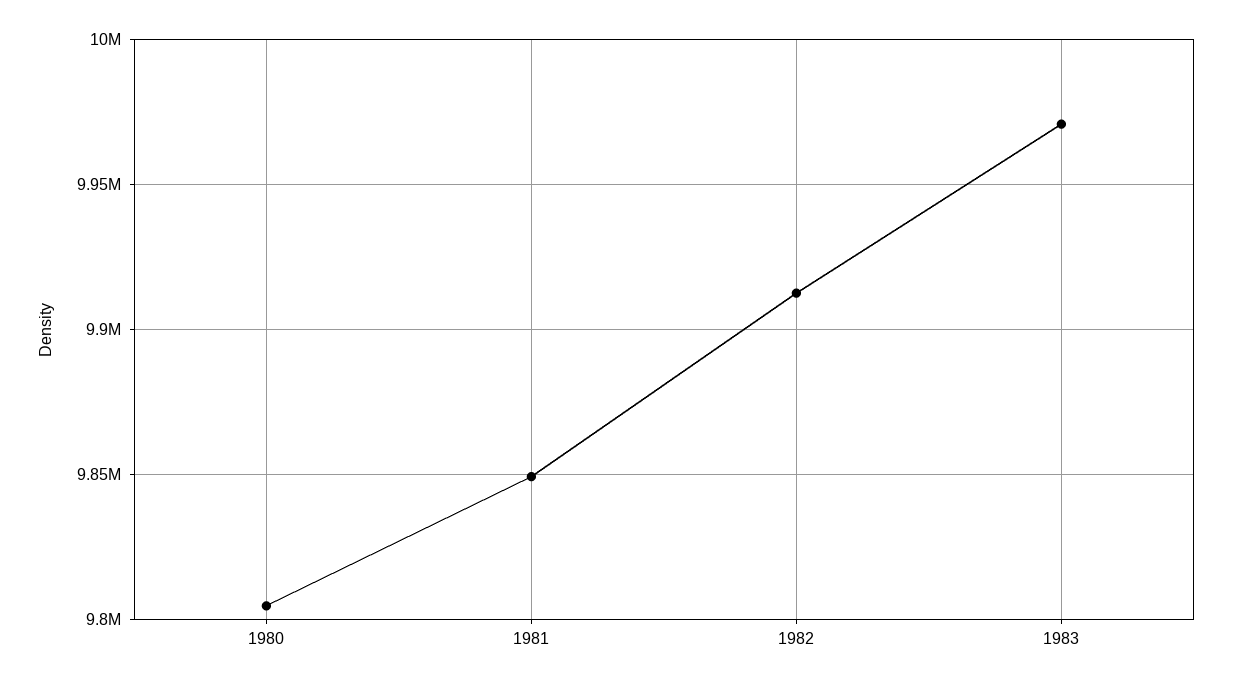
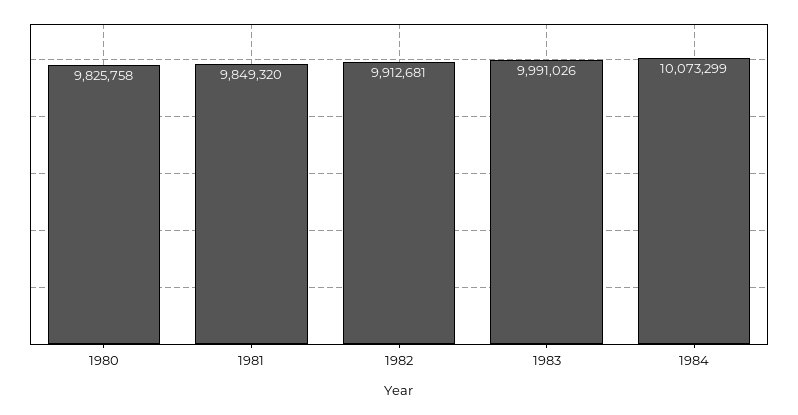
1980: 9805000 -> 9825758
1983: 9970000 -> 9991026
1984: none -> 10073299

